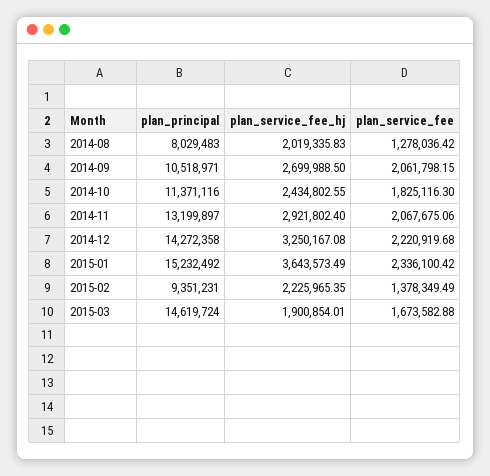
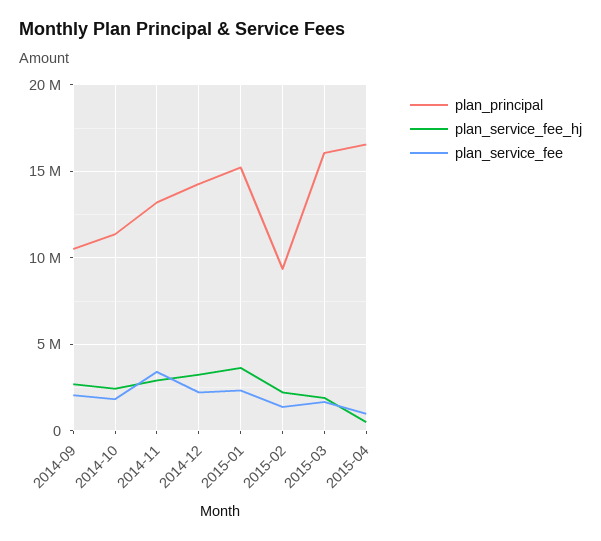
plan_principal, 2014-08: 8029483 -> none
plan_service_fee_hj, 2014-08: 2019335.83 -> none
plan_service_fee, 2014-08: 1278036.42 -> none
plan_service_fee, 2014-11: 2067675.06 -> 3500000
plan_principal, 2015-03: 14619724 -> 16000000
plan_principal, 2015-04: none -> 16500000
plan_service_fee_hj, 2015-04: none -> 500000
plan_service_fee, 2015-04: none -> 1000000

